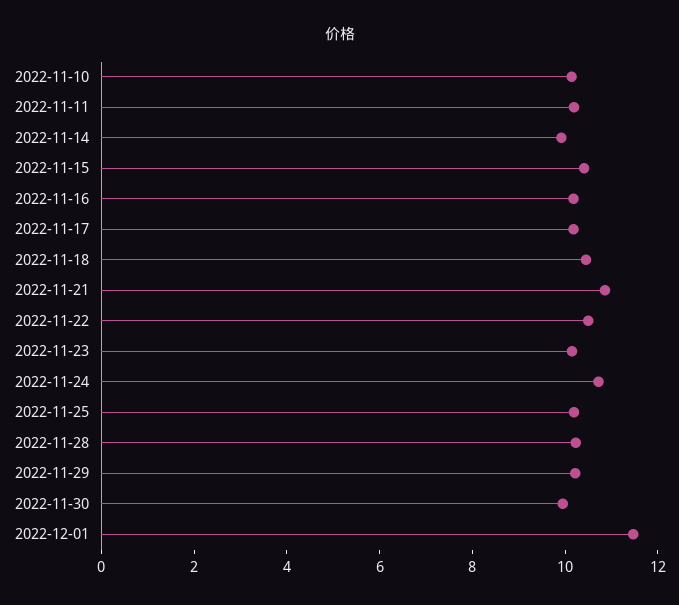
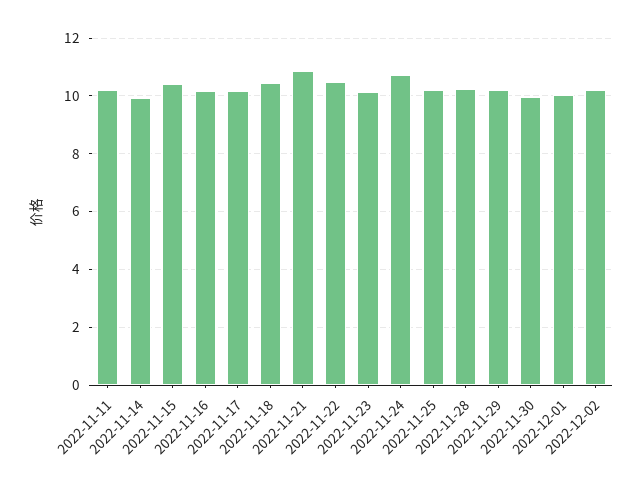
2022-11-10: 10 -> none
2022-12-01: 11.5 -> 10
2022-12-02: none -> 10.25

